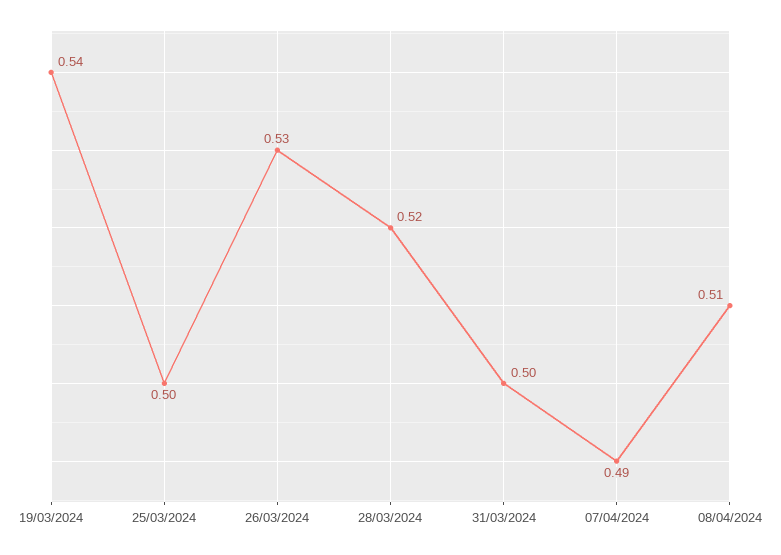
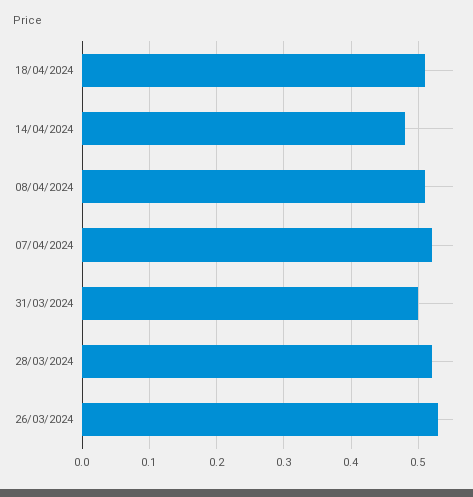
19/03/2024: 0.54 -> none
25/03/2024: 0.5 -> none
07/04/2024: 0.49 -> 0.52
18/04/2024: none -> 0.51
14/04/2024: none -> 0.48

